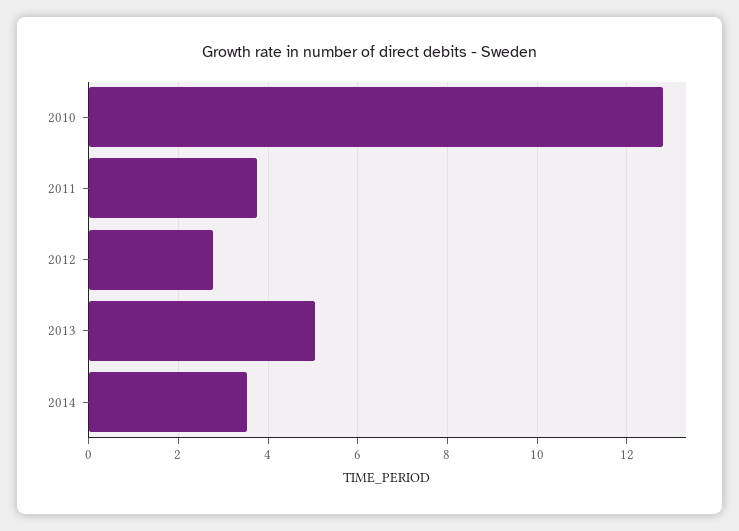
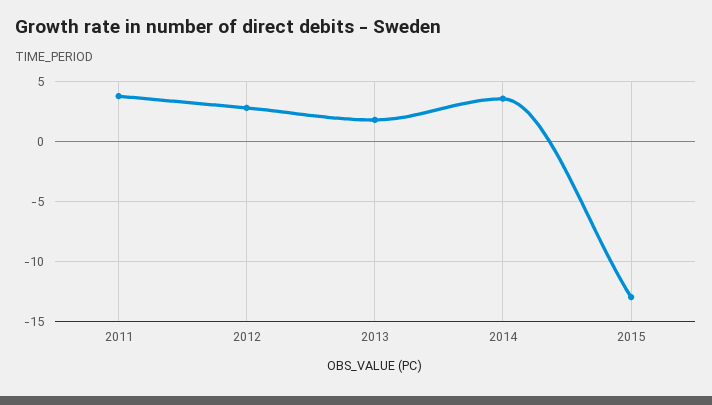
2010: 12.8 -> none
2013: 5 -> 2
2015: none -> -13

